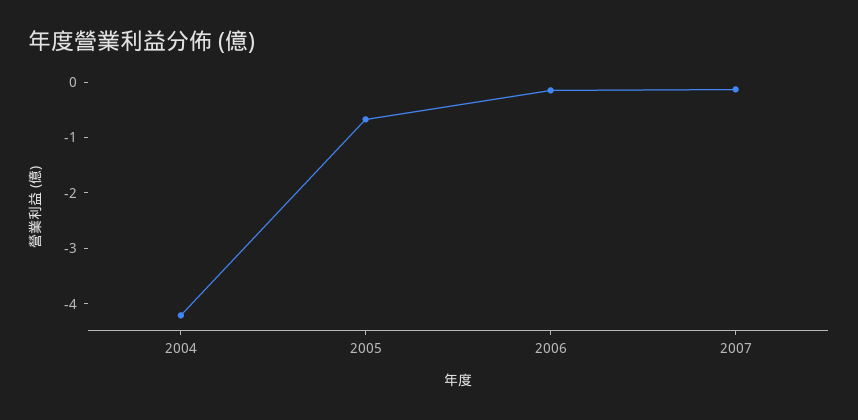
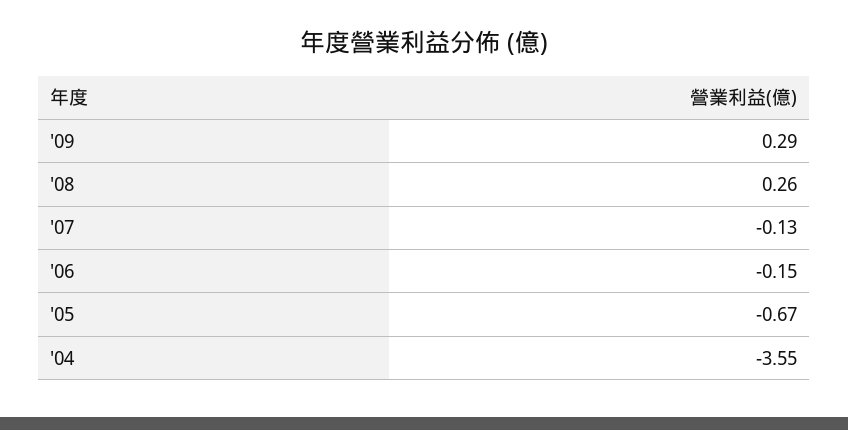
2004: -4.2 -> -3.55
'09: none -> 0.29
'08: none -> 0.26

